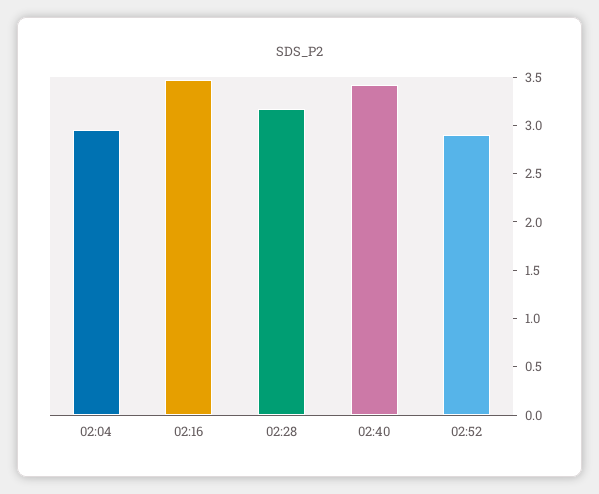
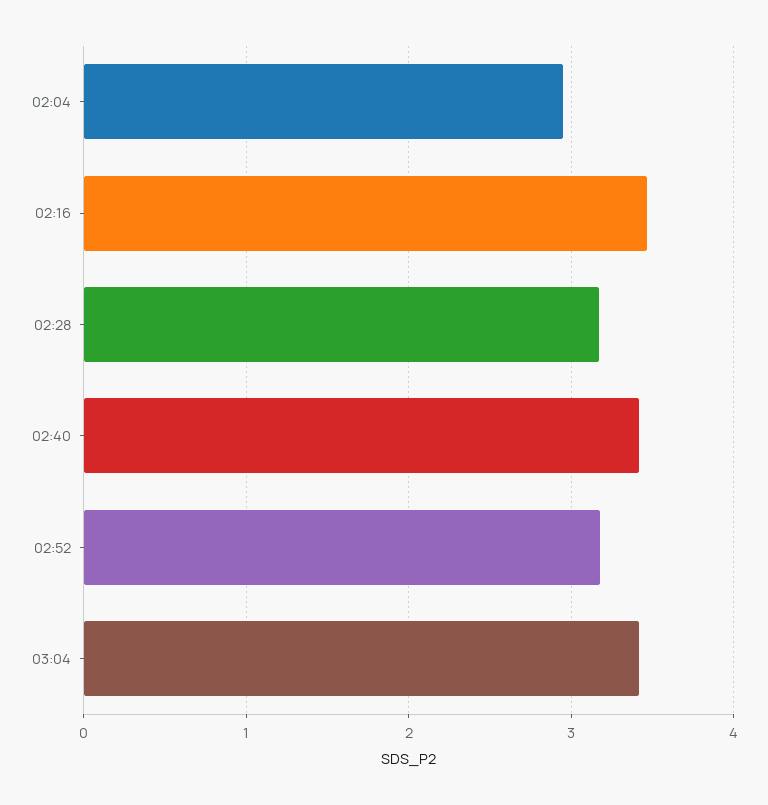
02:52: 2.9 -> 3.2
03:04: none -> 3.4

